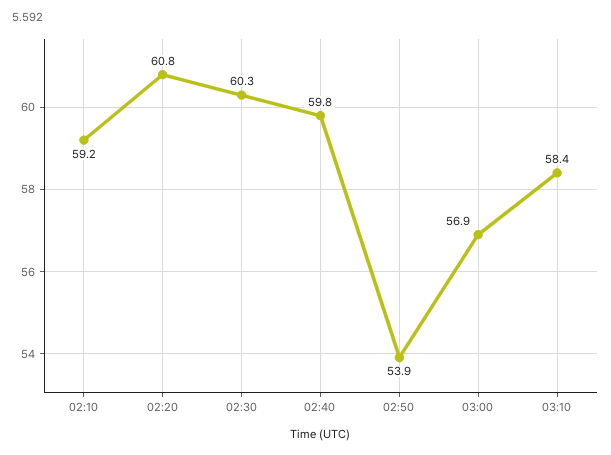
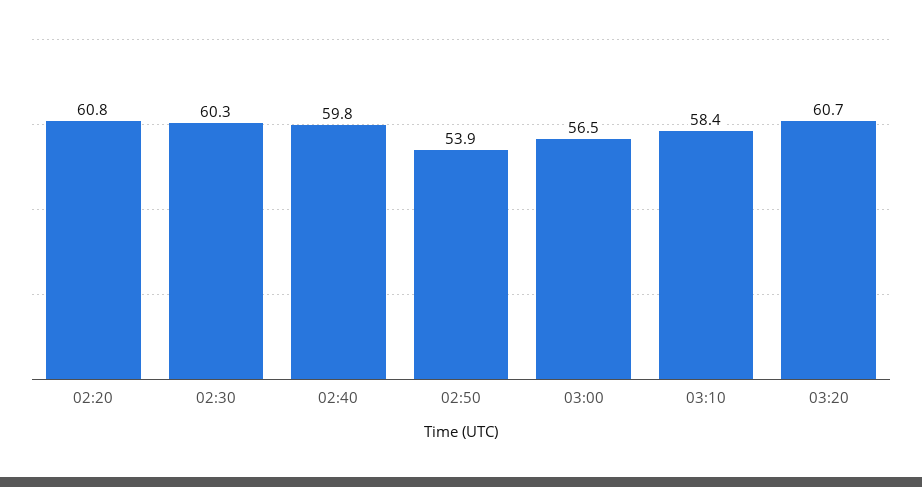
02:10: 59.2 -> none
03:00: 56.9 -> 56.5
03:20: none -> 60.7

